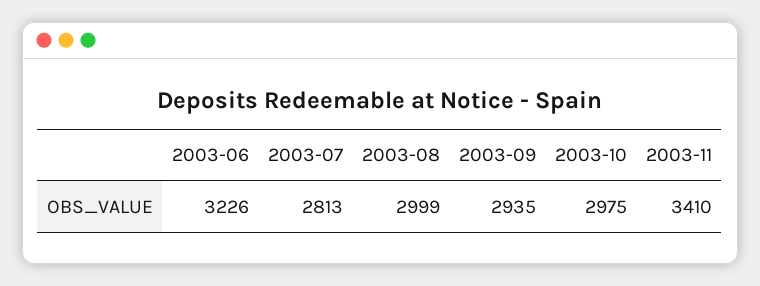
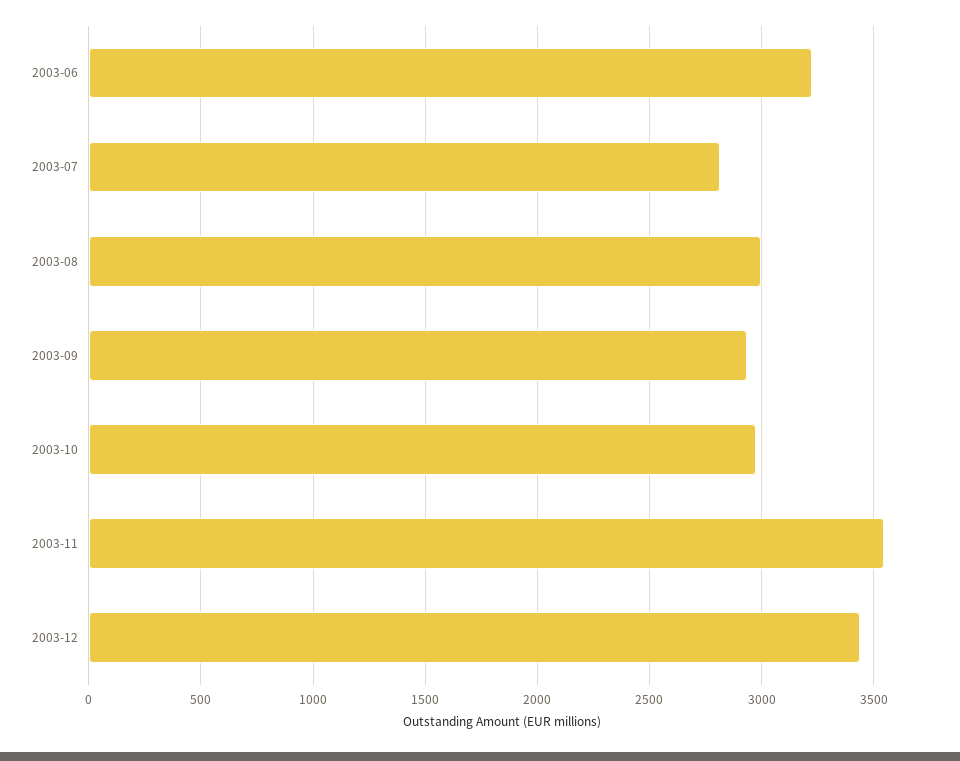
2003-11: 3410 -> 3550
2003-12: none -> 3450

